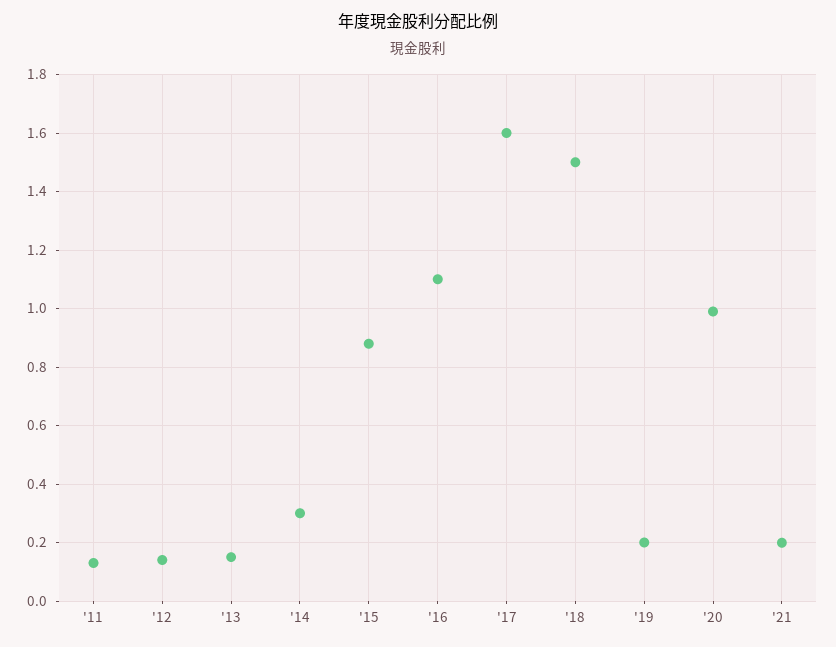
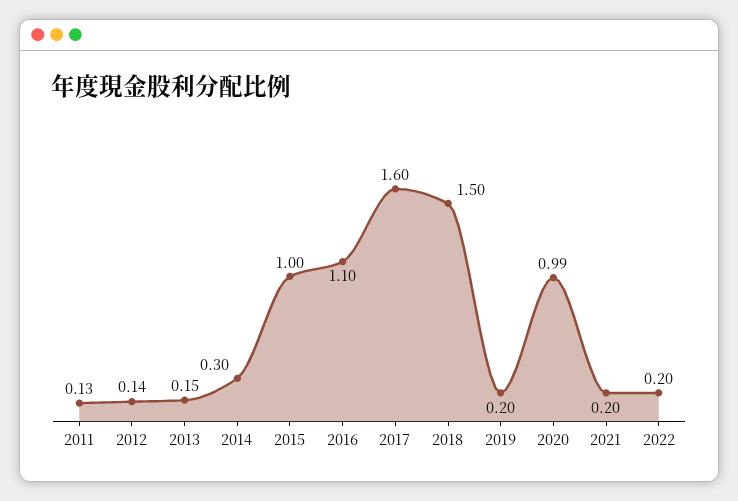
'15: 0.875 -> 1
2022: none -> 0.2

